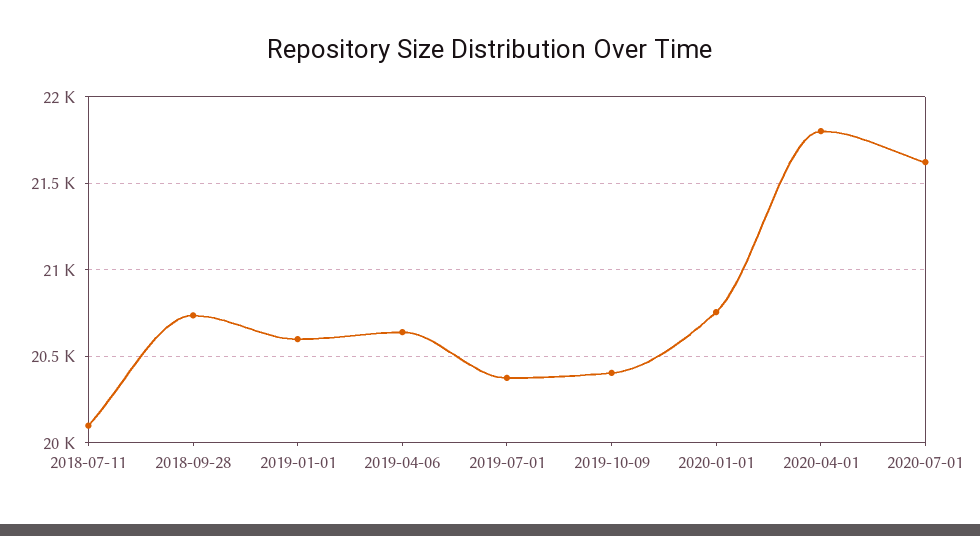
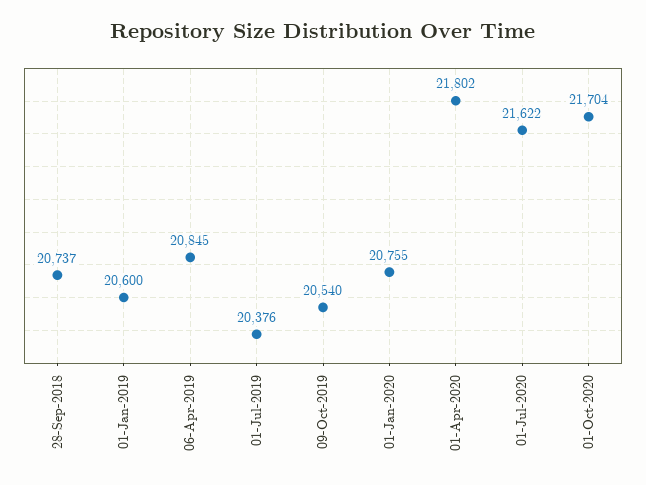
2018-07-11: 20100 -> none
2019-04-06: 20650 -> 20845
2019-10-09: 20400 -> 20540
01-Oct-2020: none -> 21704

